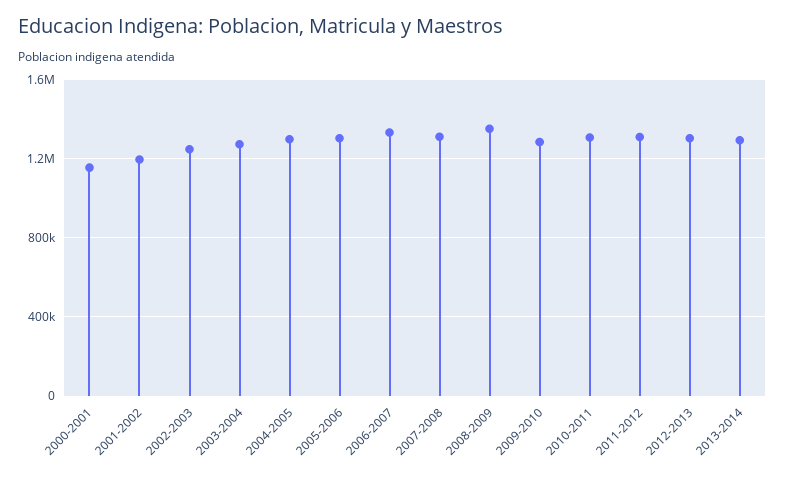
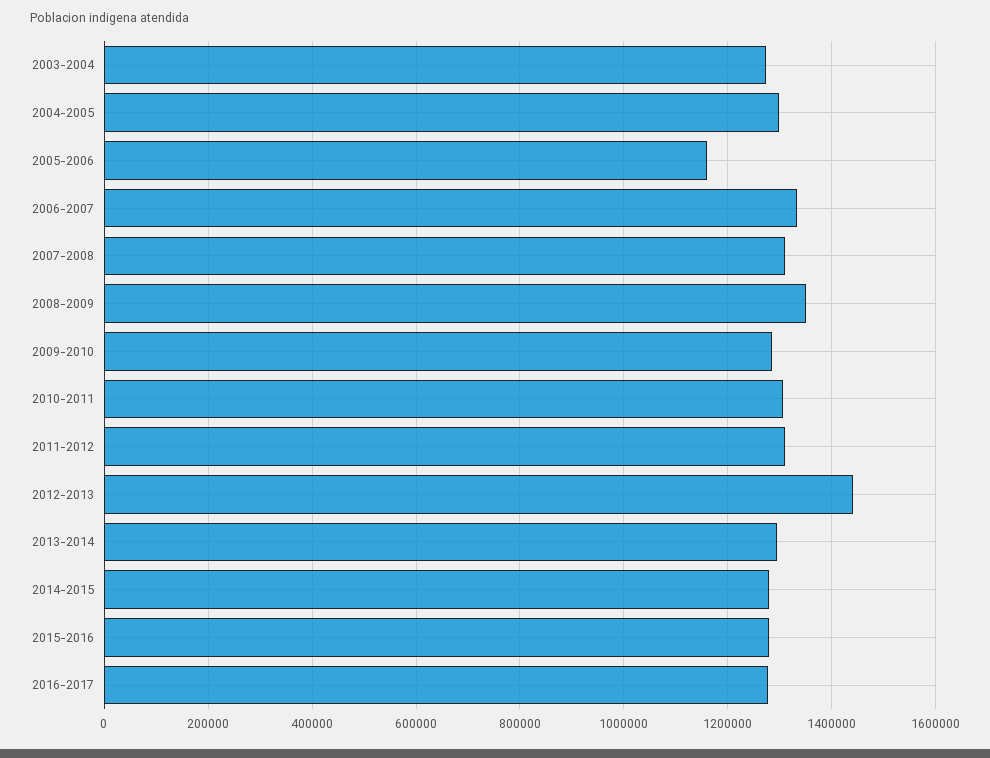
2000-2001: 1150000 -> none
2001-2002: 1200000 -> none
2002-2003: 1250000 -> none
2005-2006: 1300000 -> 1160000
2012-2013: 1300000 -> 1440000
2014-2015: none -> 1280000
2015-2016: none -> 1280000
2016-2017: none -> 1280000

